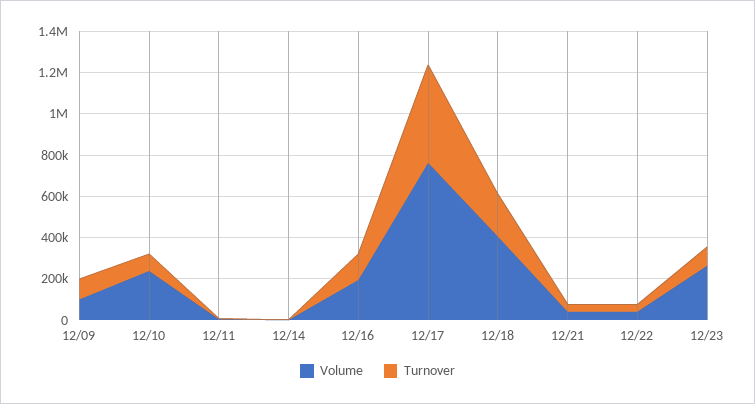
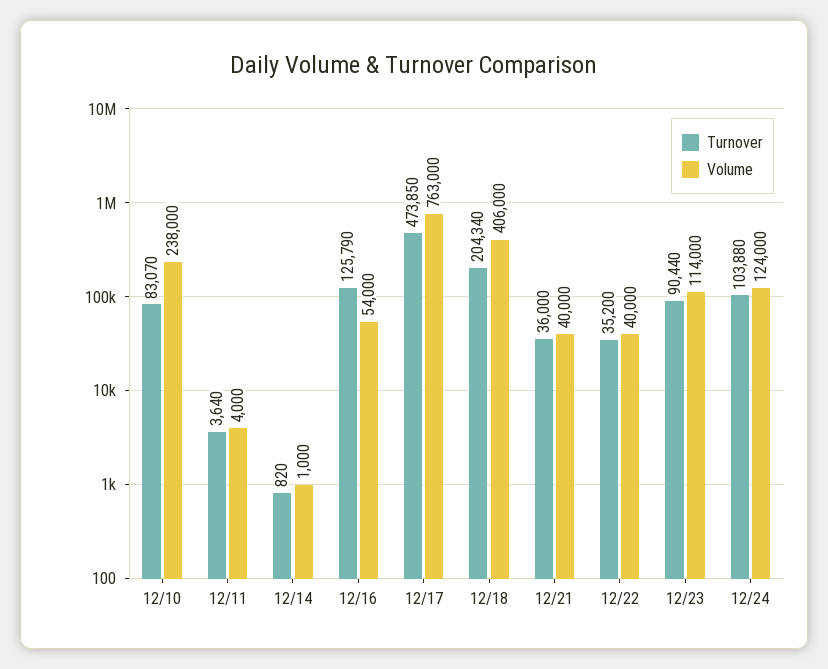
Volume, 12/09: 100000 -> none
Turnover, 12/09: 100000 -> none
Volume, 12/16: 200000 -> 54000
Volume, 12/23: 250000 -> 114000
Turnover, 12/24: none -> 103880
Volume, 12/24: none -> 124000

